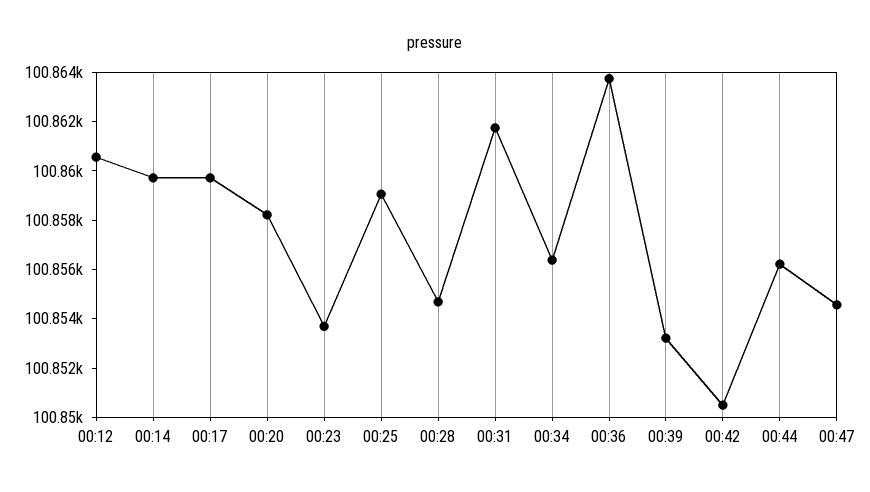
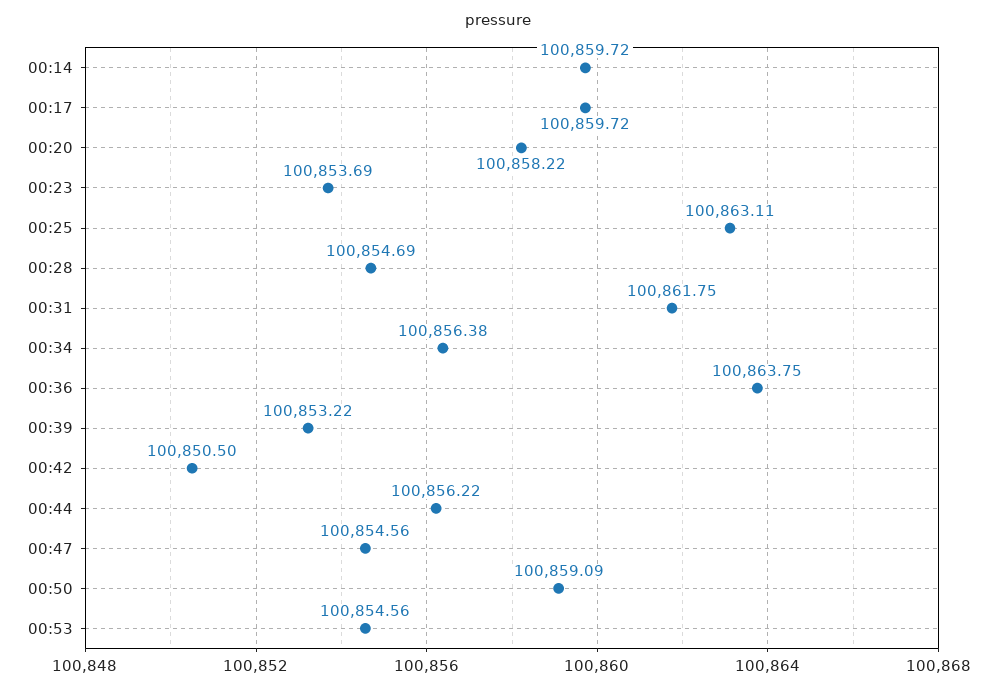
00:12: 100860.5 -> none
00:25: 100859 -> 100863.11
00:50: none -> 100859.09
00:53: none -> 100854.56

